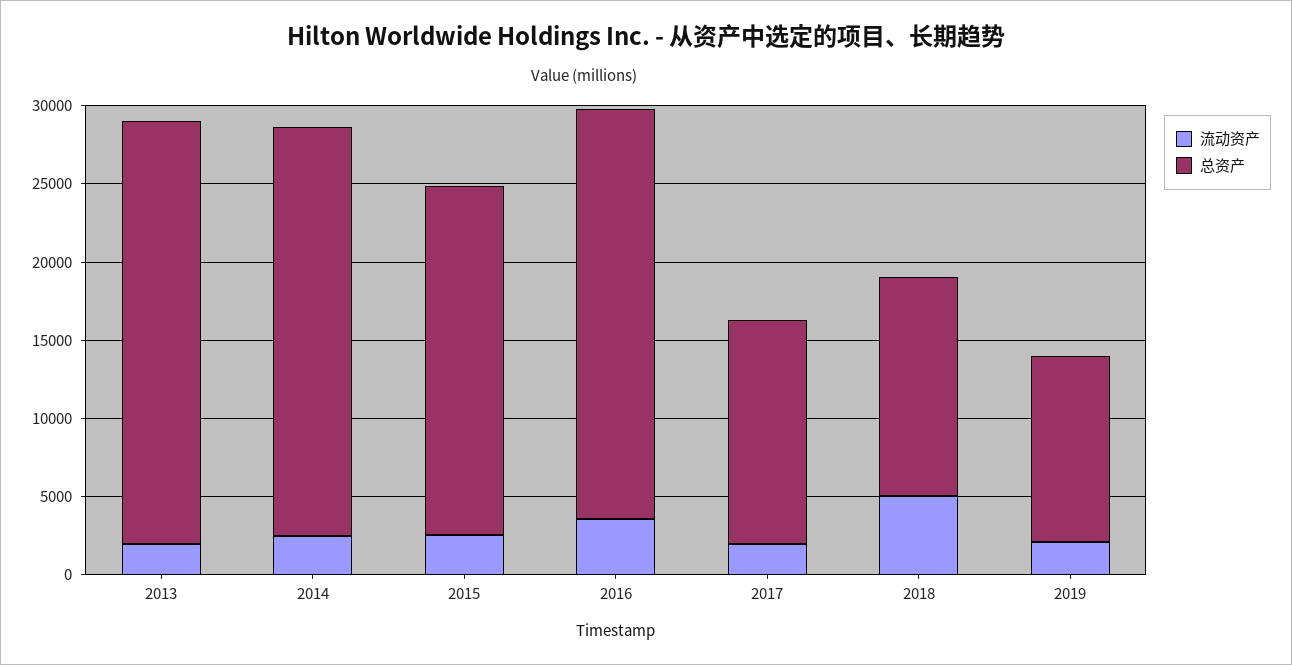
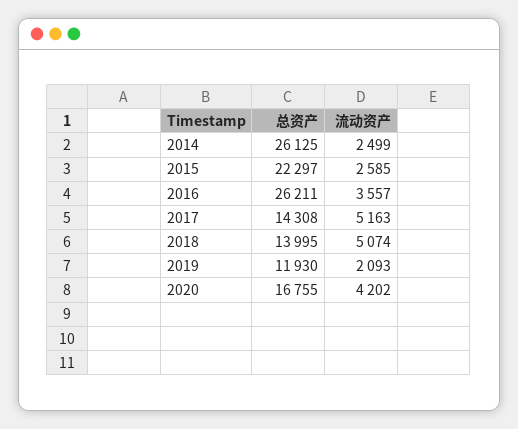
流动资产, 2013: 2000 -> none
总资产, 2013: 27000 -> none
流动资产, 2017: 2000 -> 5163
总资产, 2020: none -> 16755
流动资产, 2020: none -> 4202

